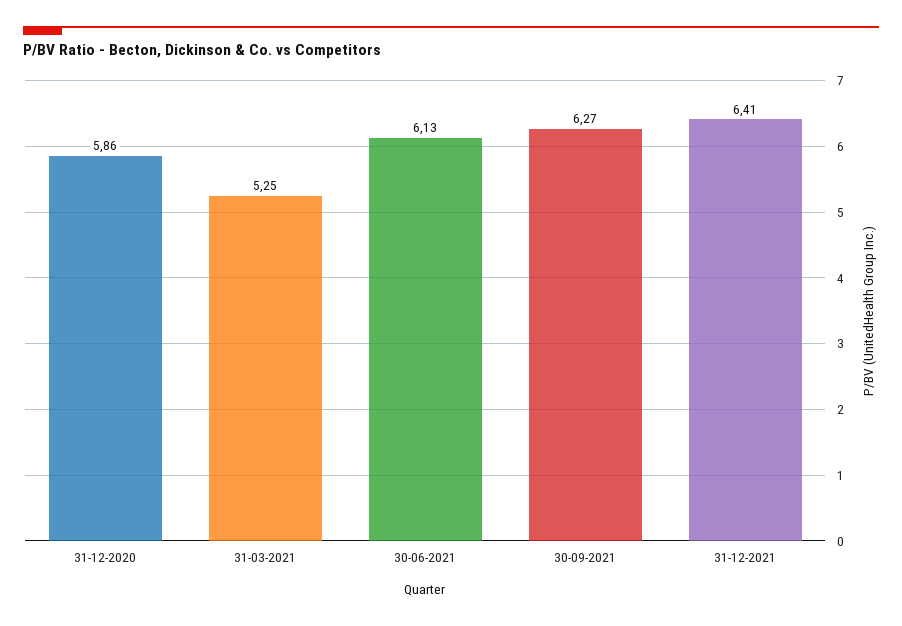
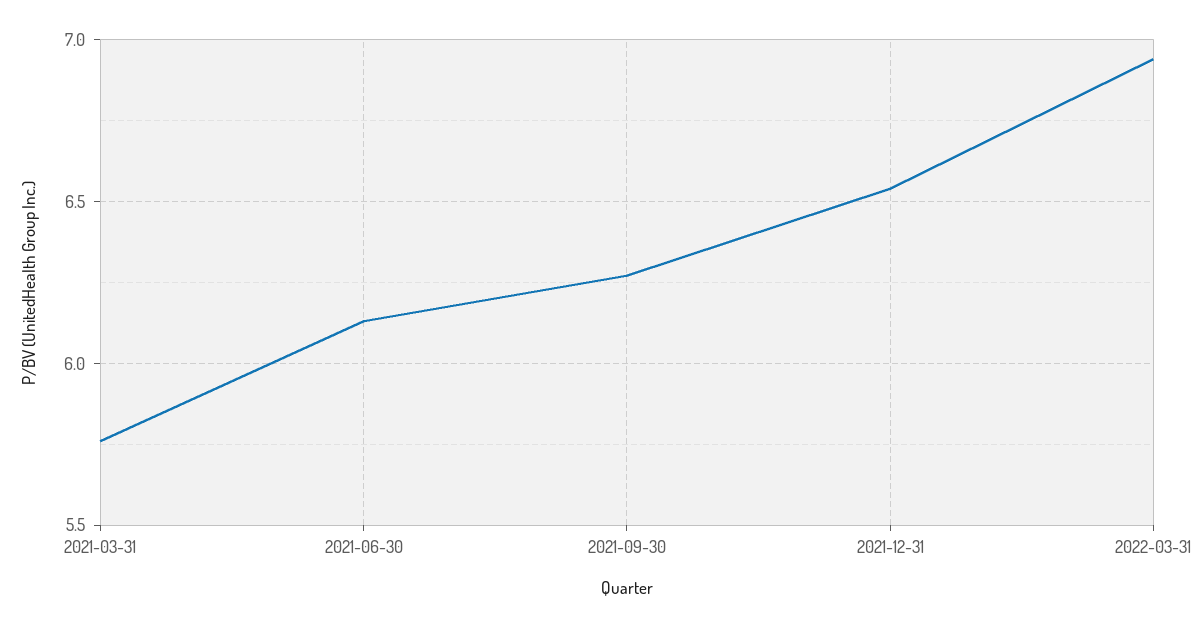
31-12-2020: 5.86 -> none
31-03-2021: 5.25 -> 5.75
31-12-2021: 6.41 -> 6.55
2022-03-31: none -> 6.95

